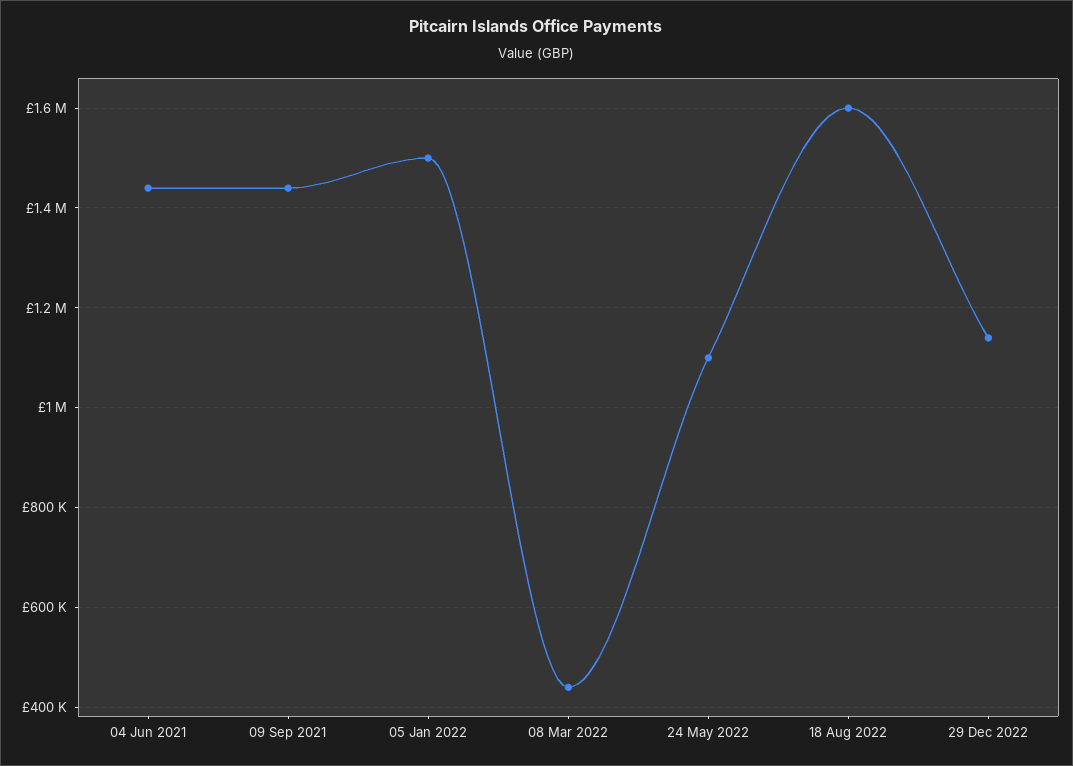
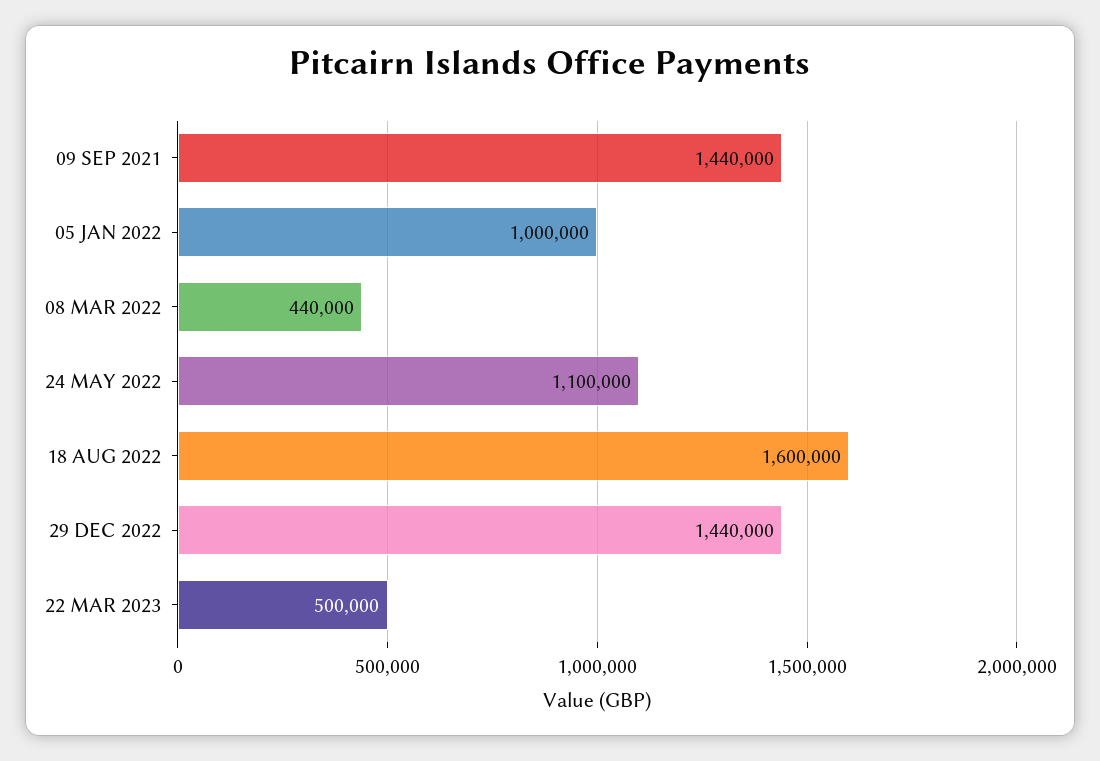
04 Jun 2021: 1440000 -> none
05 Jan 2022: 1500000 -> 1000000
29 Dec 2022: 1140000 -> 1440000
22 MAR 2023: none -> 500000

